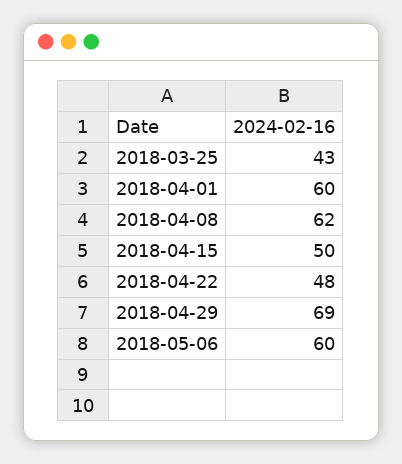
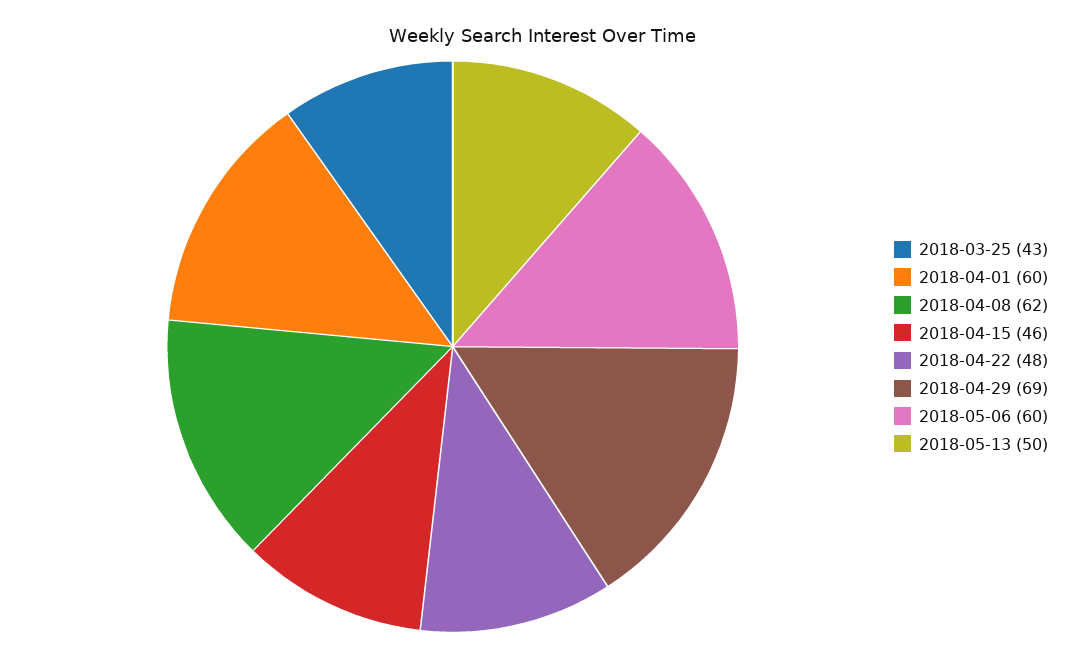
2018-04-15: 50 -> 46
2018-05-13: none -> 50

